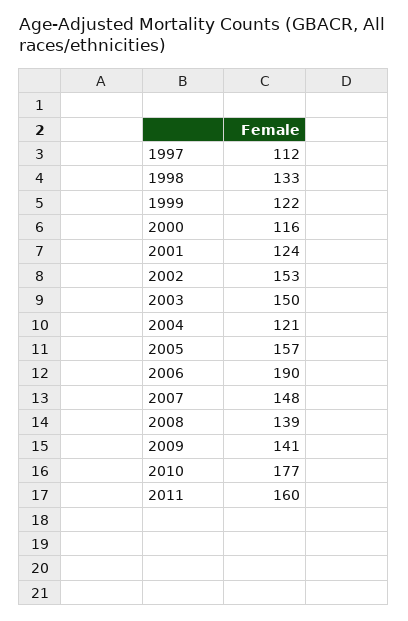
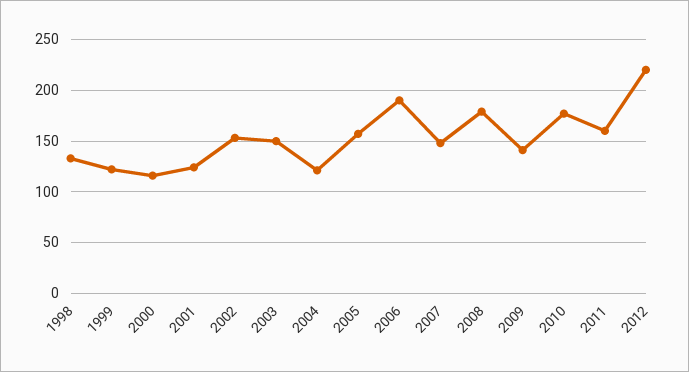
1997: 112 -> none
2008: 139 -> 180
2012: none -> 220

